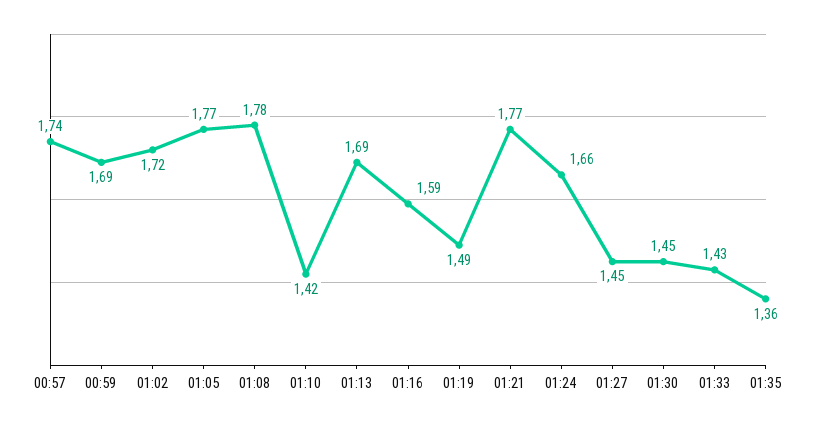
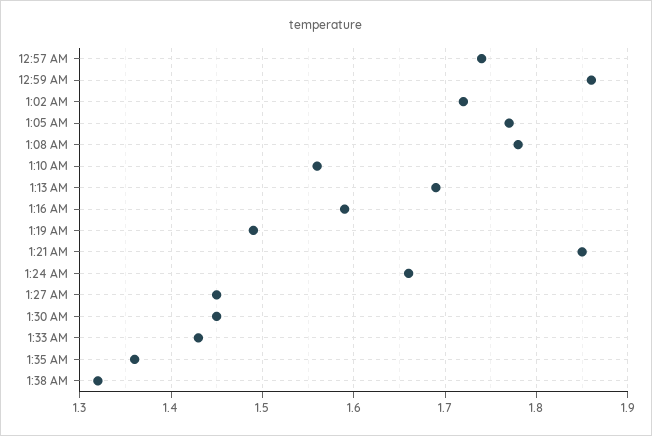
00:59: 1.69 -> 1.86
01:10: 1.42 -> 1.56
01:21: 1.77 -> 1.85
1:38 AM: none -> 1.32

